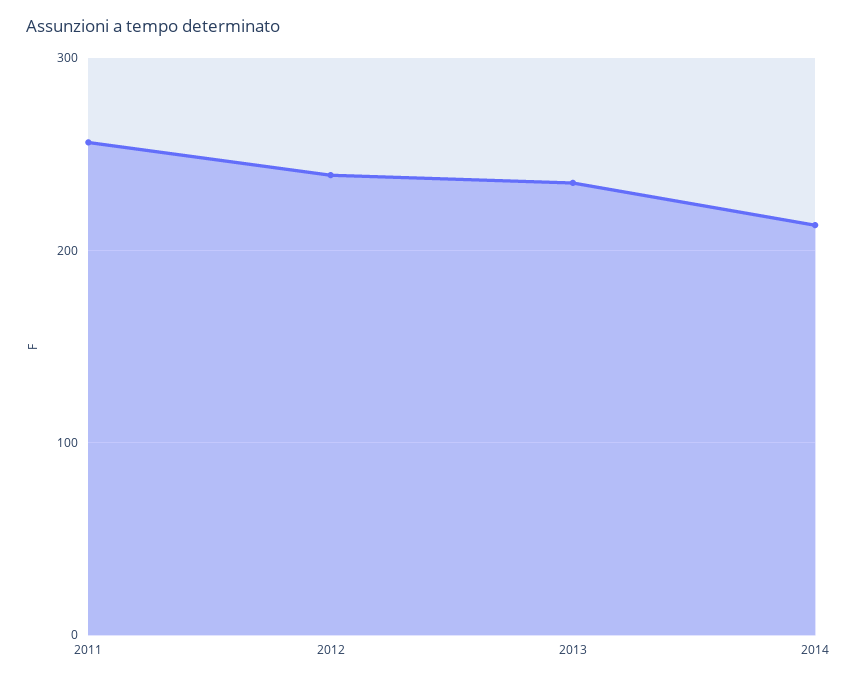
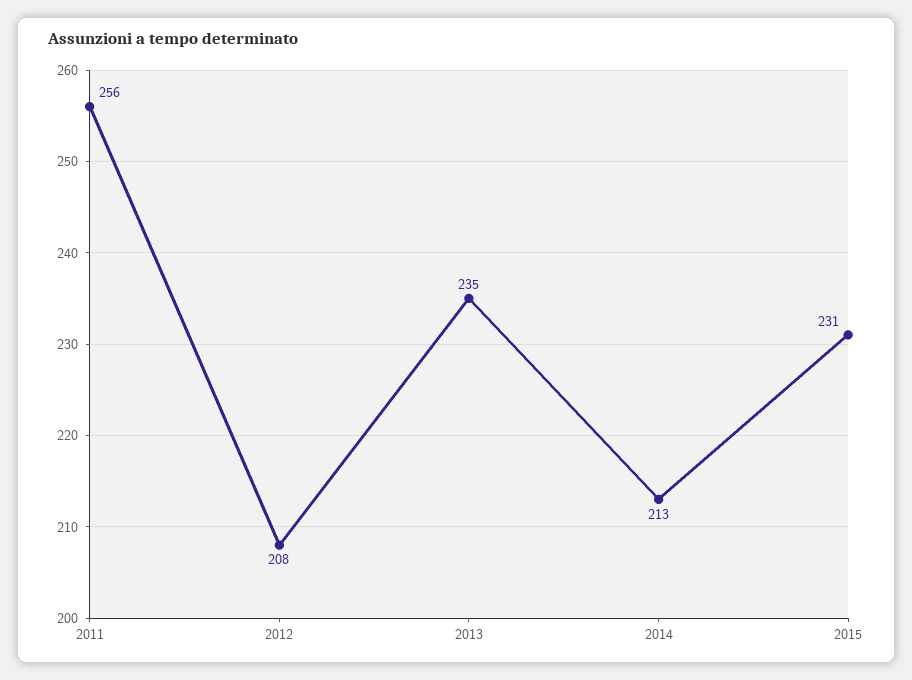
2012: 240 -> 208
2015: none -> 231

